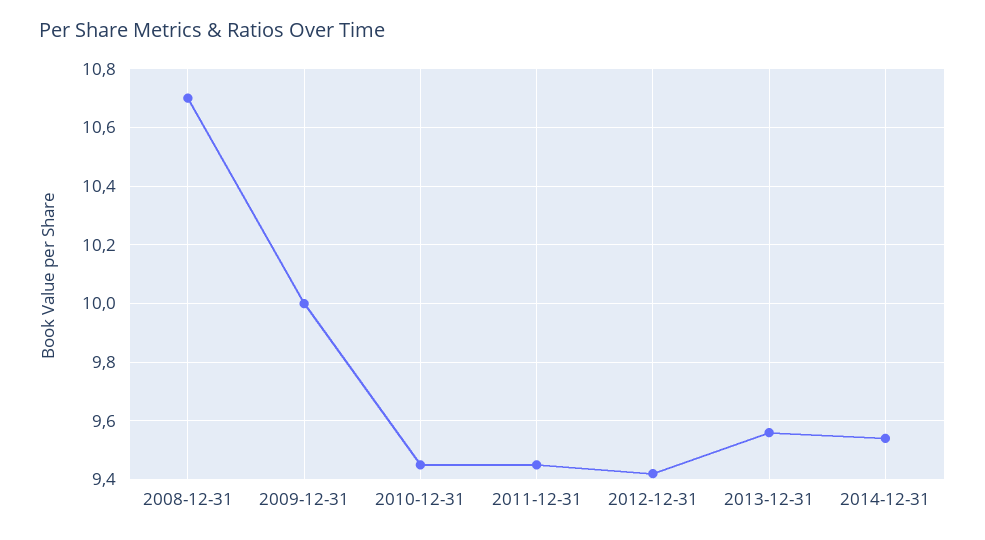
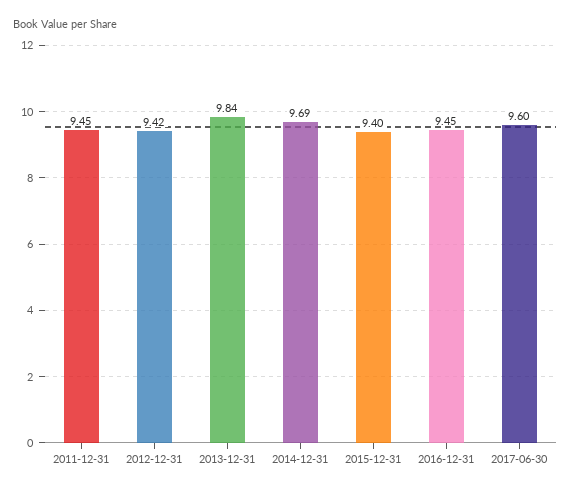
2008-12-31: 10.7 -> none
2009-12-31: 10 -> none
2010-12-31: 9.45 -> none
2013-12-31: 9.55 -> 9.84
2014-12-31: 9.55 -> 9.69
2015-12-31: none -> 9.4
2016-12-31: none -> 9.45
2017-06-30: none -> 9.6

